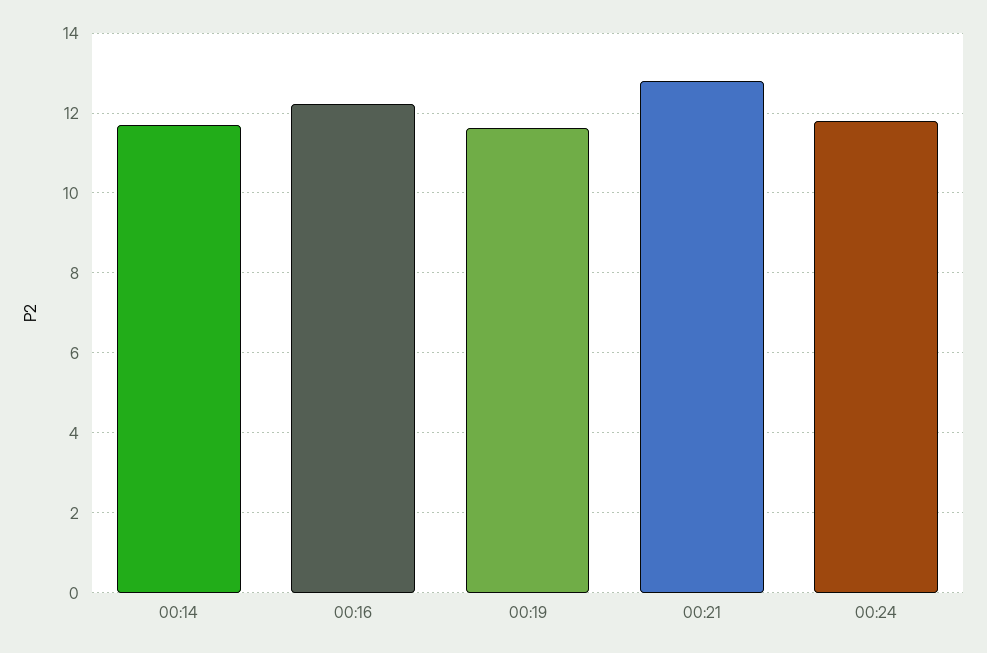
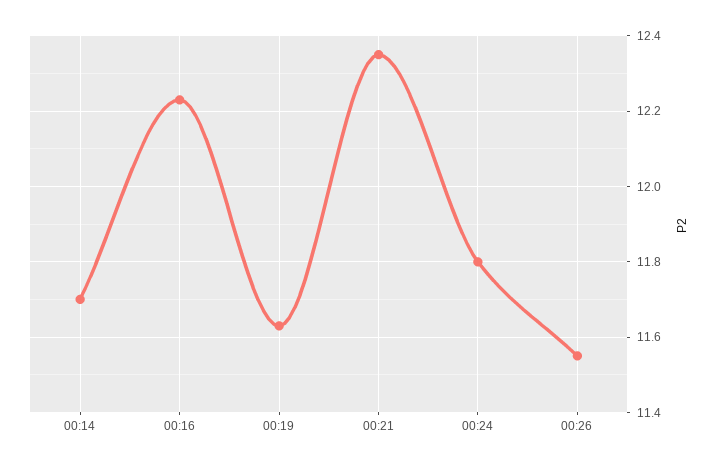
00:21: 12.8 -> 12.35
00:26: none -> 11.55

